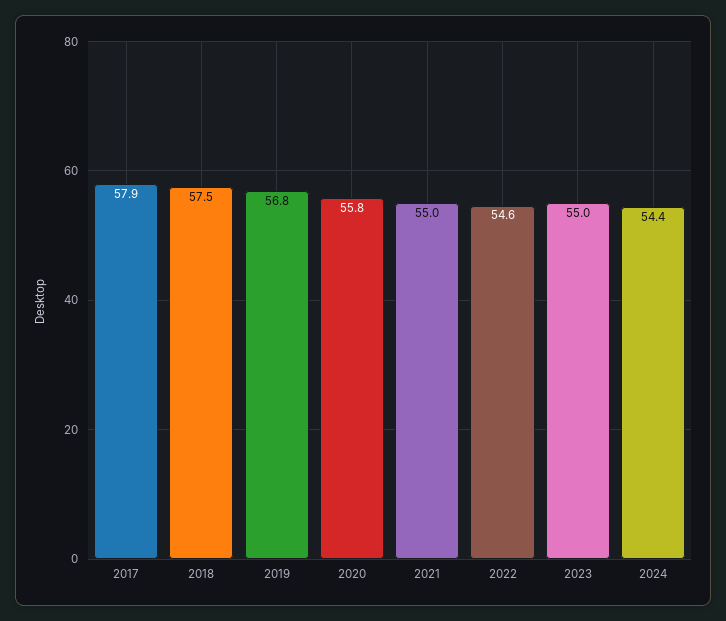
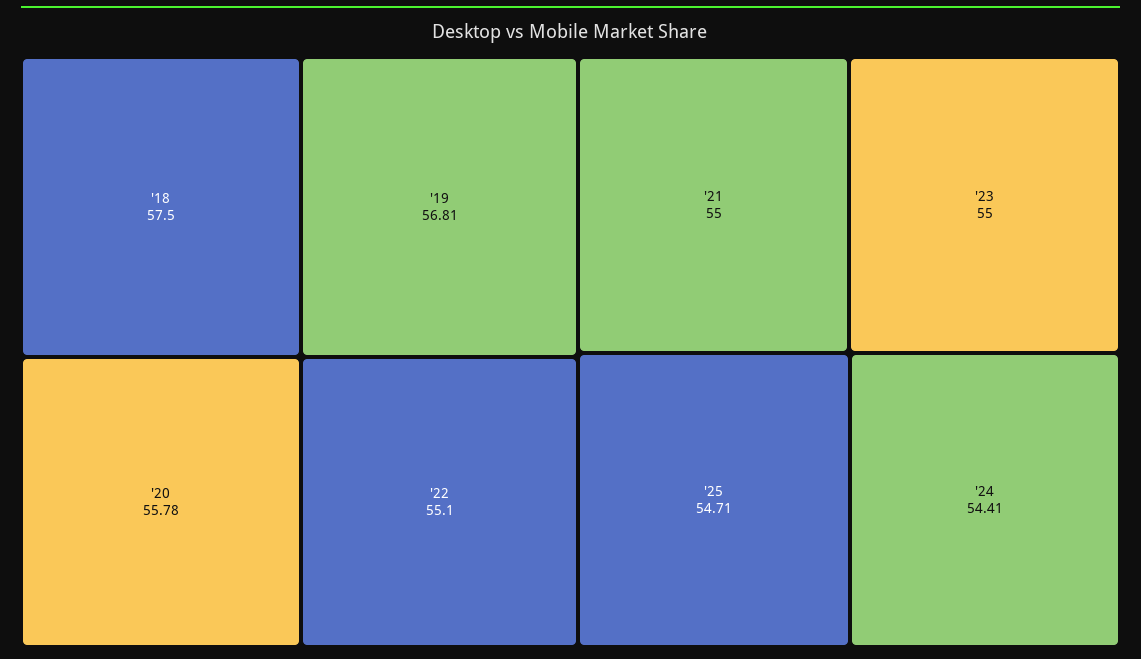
2017: 57.9 -> none
2022: 54.6 -> 55.1
'25: none -> 54.71

